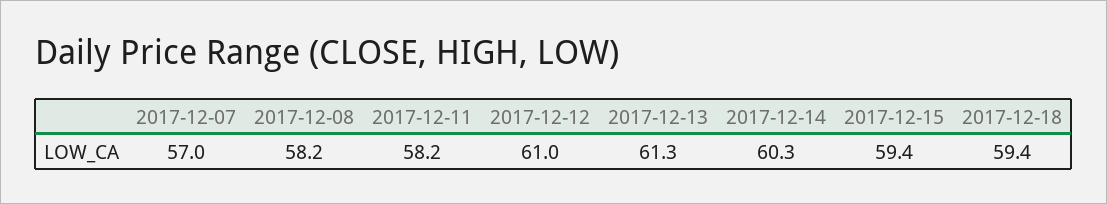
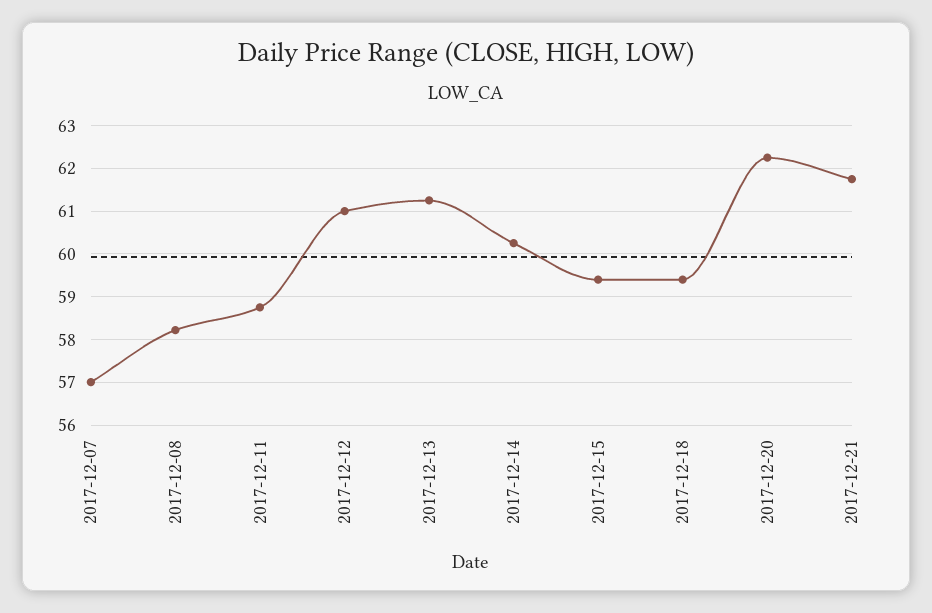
2017-12-11: 58.2 -> 58.8
2017-12-20: none -> 62.2
2017-12-21: none -> 61.8

